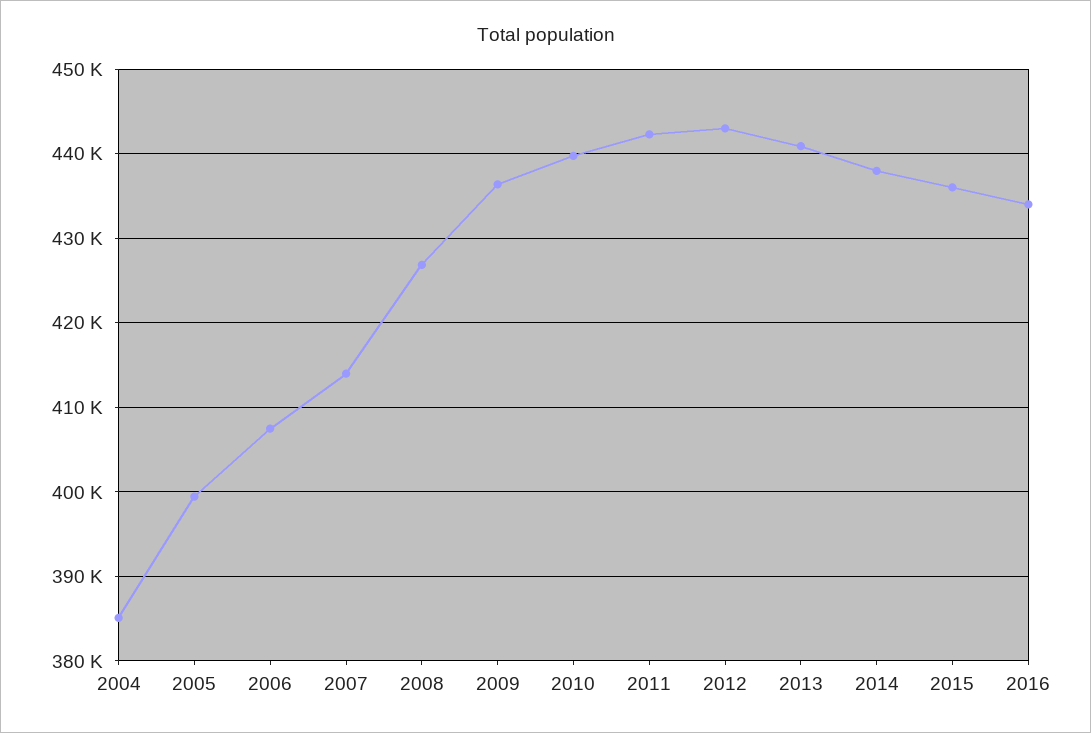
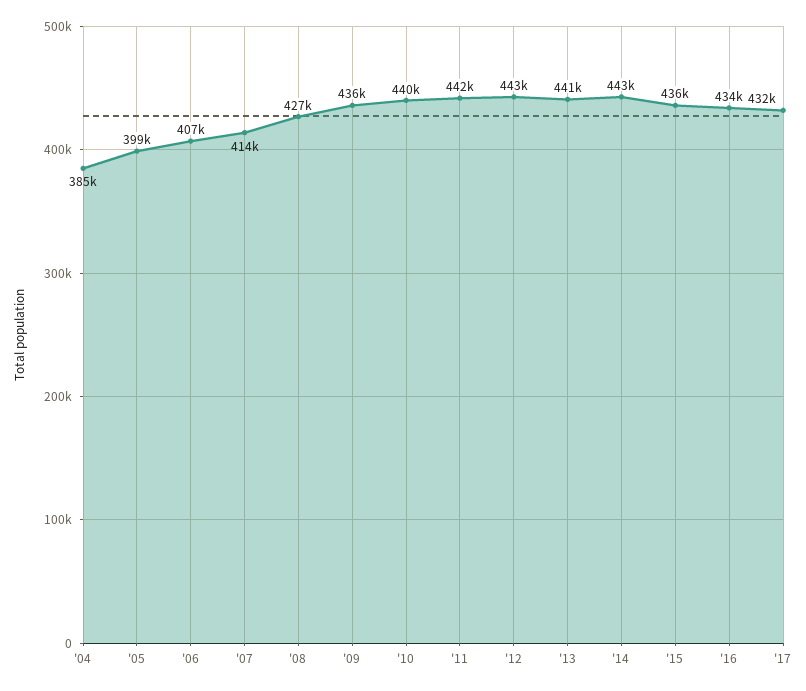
2014: 438000 -> 443000
'17: none -> 432000

